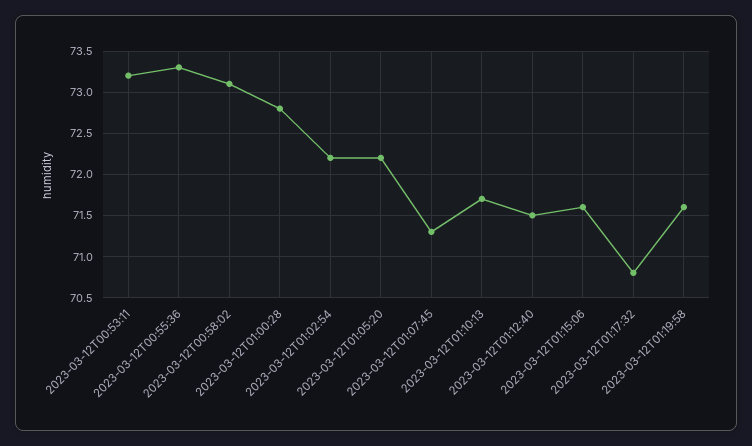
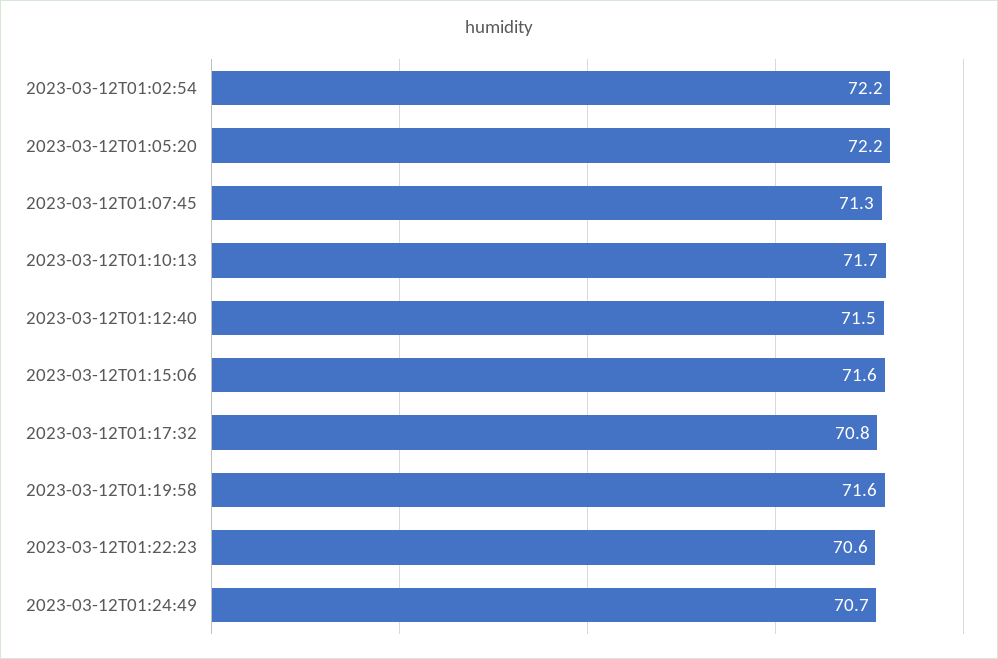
2023-03-12T00:53:11: 73.2 -> none
2023-03-12T00:55:36: 73.3 -> none
2023-03-12T00:58:02: 73.1 -> none
2023-03-12T01:00:28: 72.8 -> none
2023-03-12T01:22:23: none -> 70.6
2023-03-12T01:24:49: none -> 70.7

